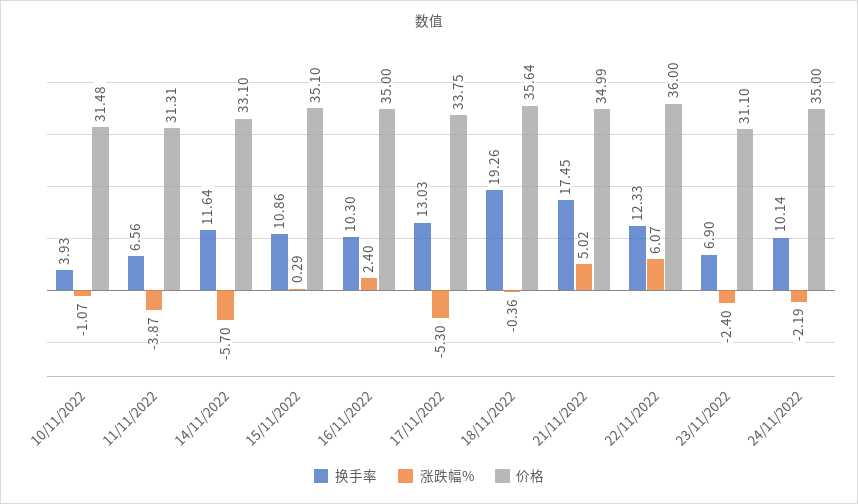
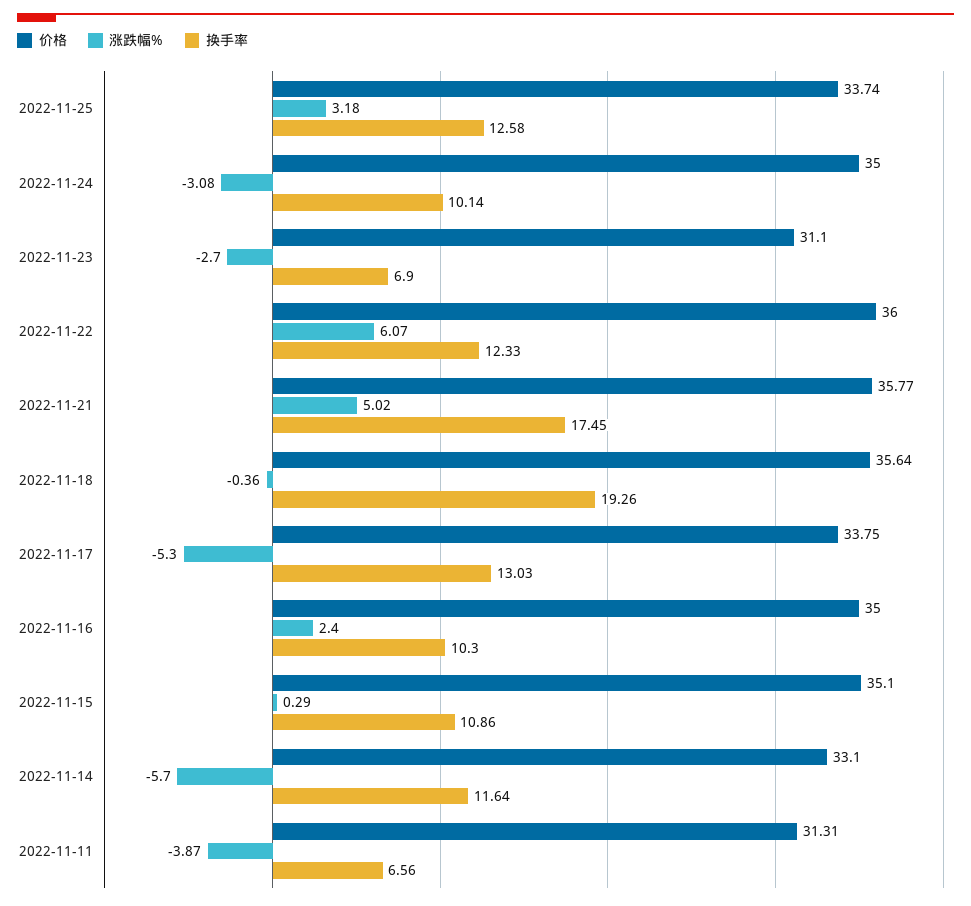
换手率, 10/11/2022: 3.93 -> none
涨跌幅%, 10/11/2022: -1.07 -> none
价格, 10/11/2022: 31.48 -> none
价格, 21/11/2022: 34.99 -> 35.77
涨跌幅%, 23/11/2022: -2.4 -> -2.7
涨跌幅%, 24/11/2022: -2.19 -> -3.08
价格, 2022-11-25: none -> 33.74
涨跌幅%, 2022-11-25: none -> 3.18
换手率, 2022-11-25: none -> 12.58

